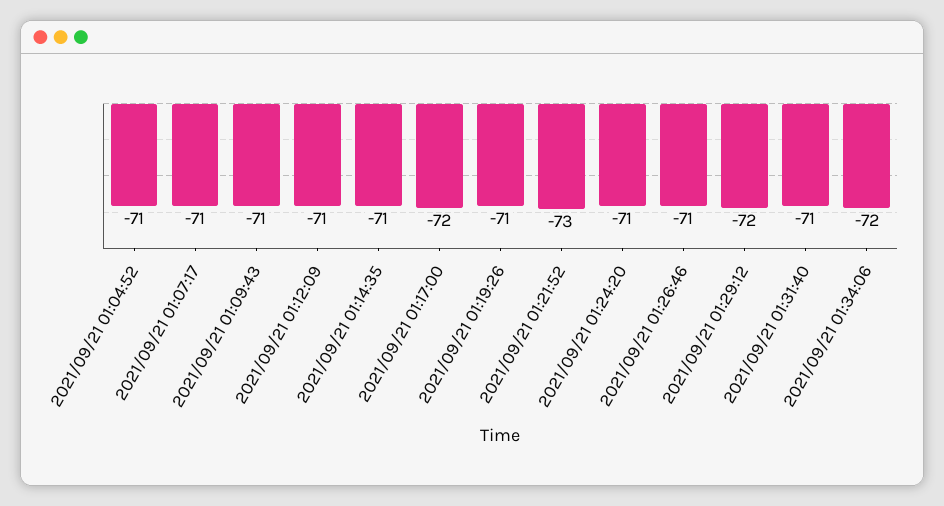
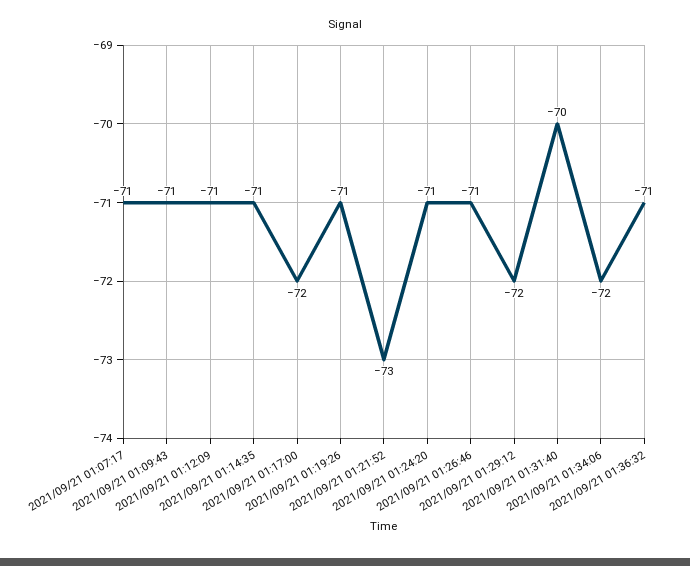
2021/09/21 01:04:52: -71 -> none
2021/09/21 01:31:40: -71 -> -70
2021/09/21 01:36:32: none -> -71

